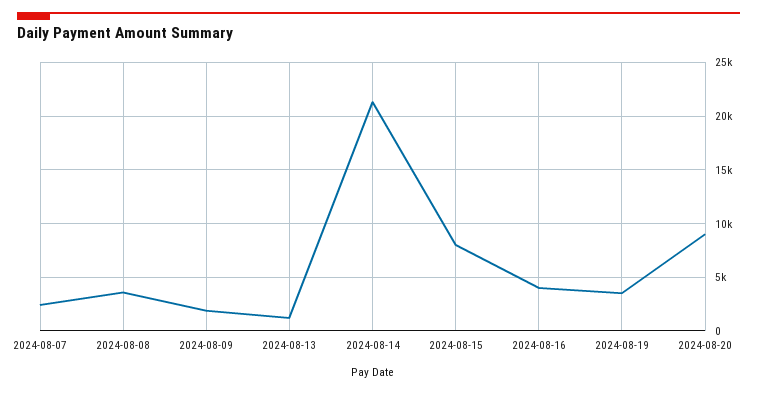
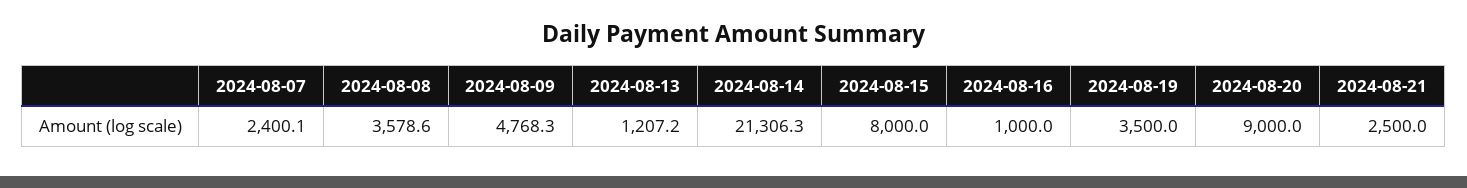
2024-08-09: 2000 -> 4768.3
2024-08-16: 4000 -> 1000
2024-08-21: none -> 2500

